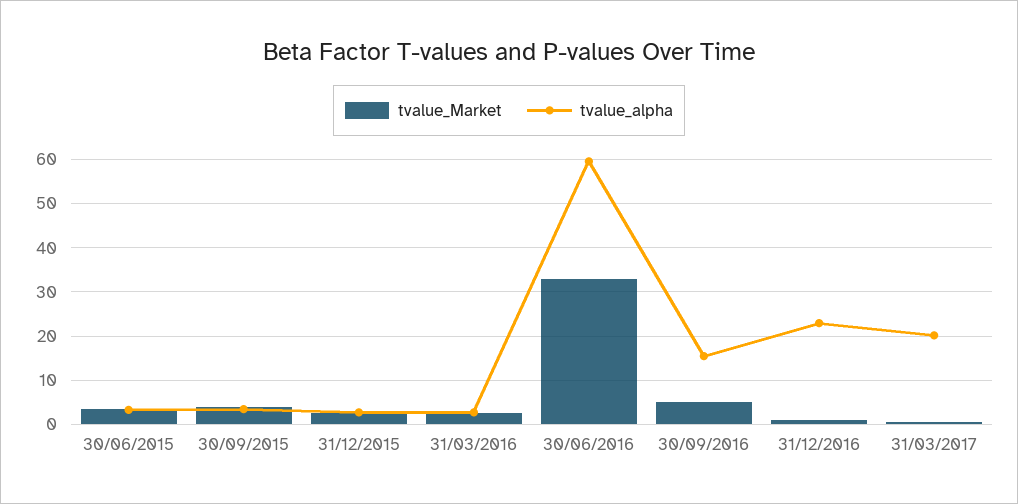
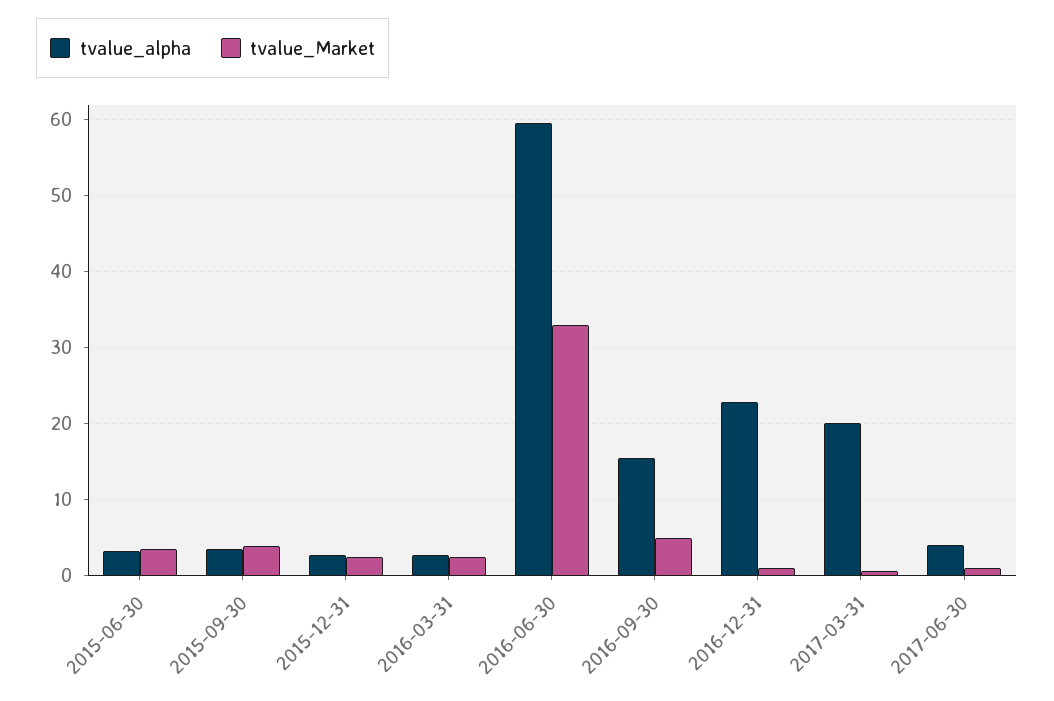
tvalue_alpha, 2017-06-30: none -> 4
tvalue_Market, 2017-06-30: none -> 1

